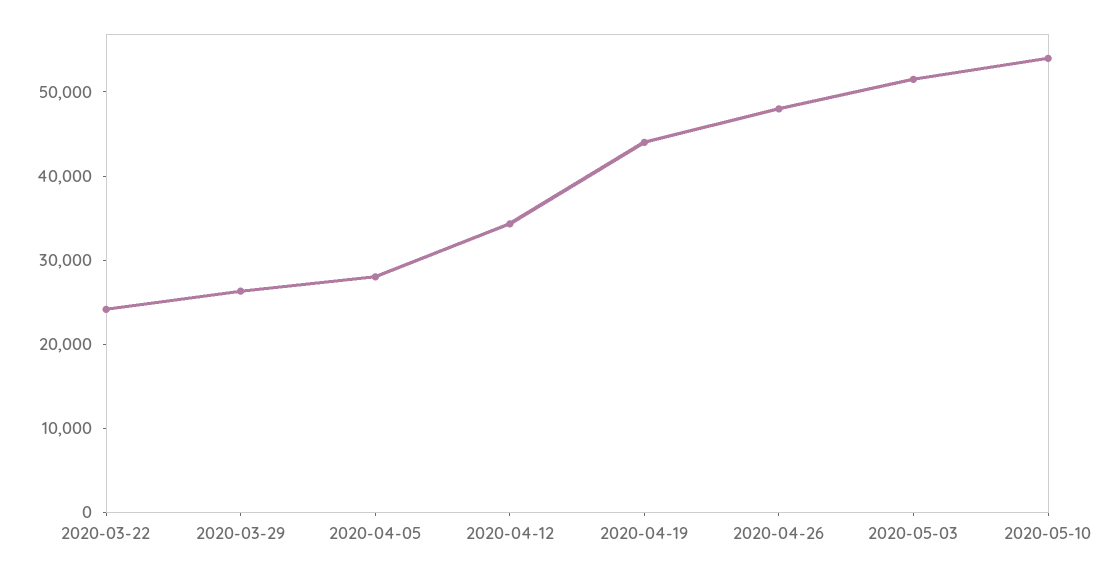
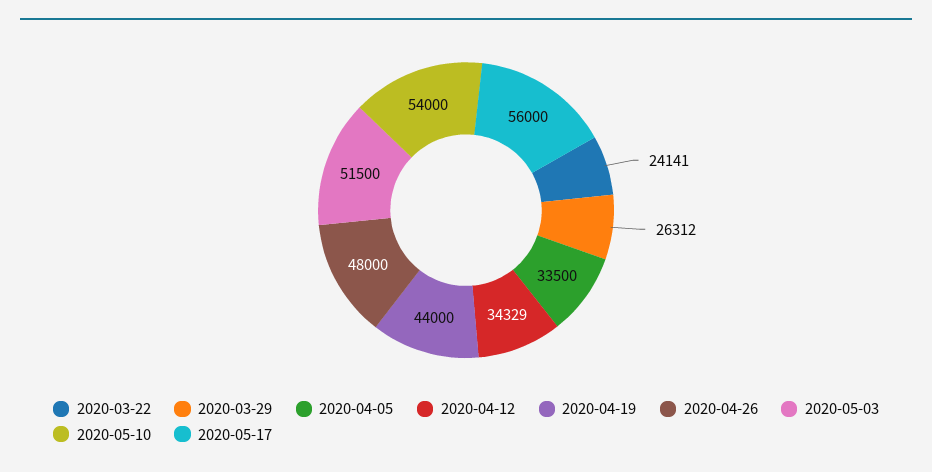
2020-04-05: 28000 -> 33500
2020-05-17: none -> 56000

